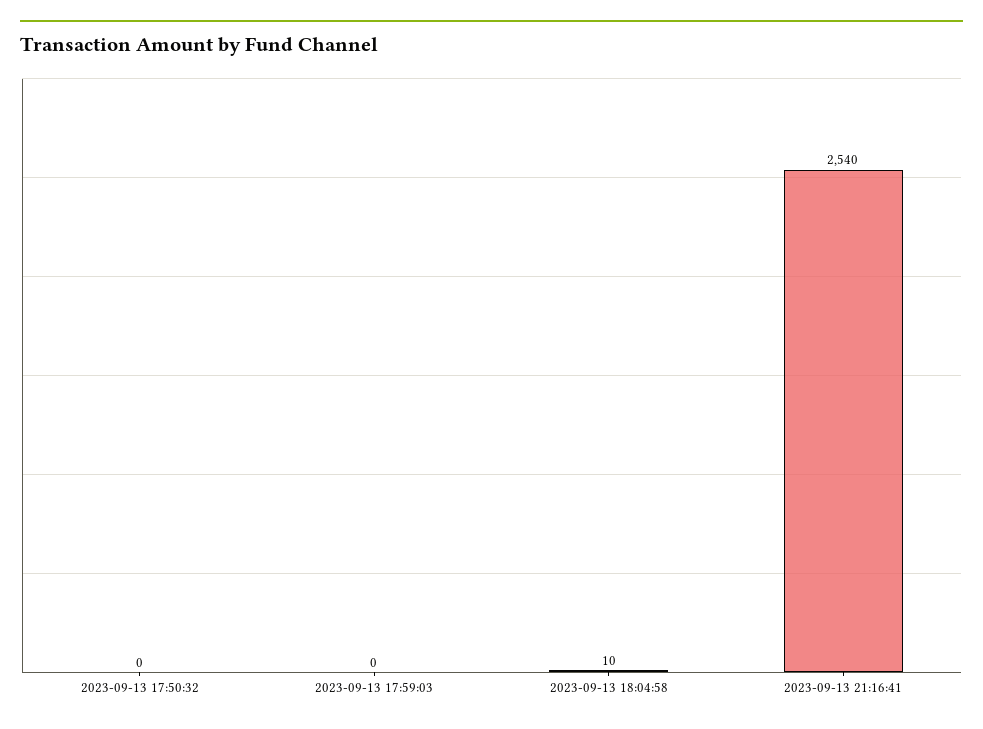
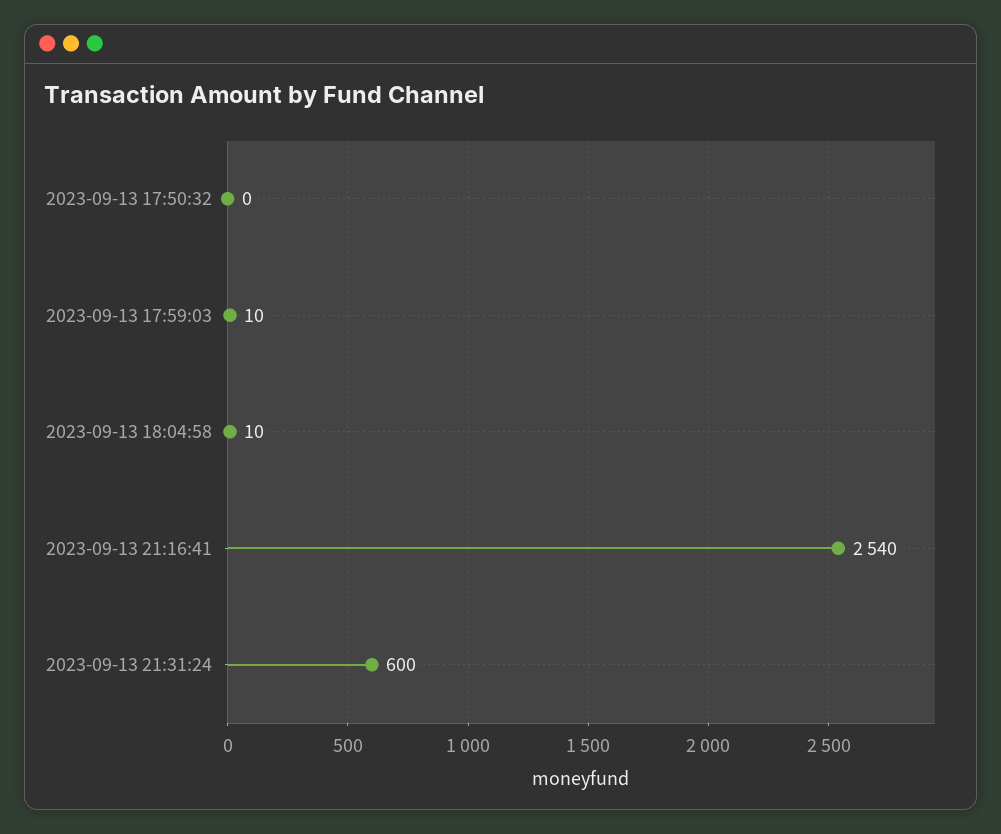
2023-09-13 17:59:03: 0 -> 10
2023-09-13 21:31:24: none -> 600

